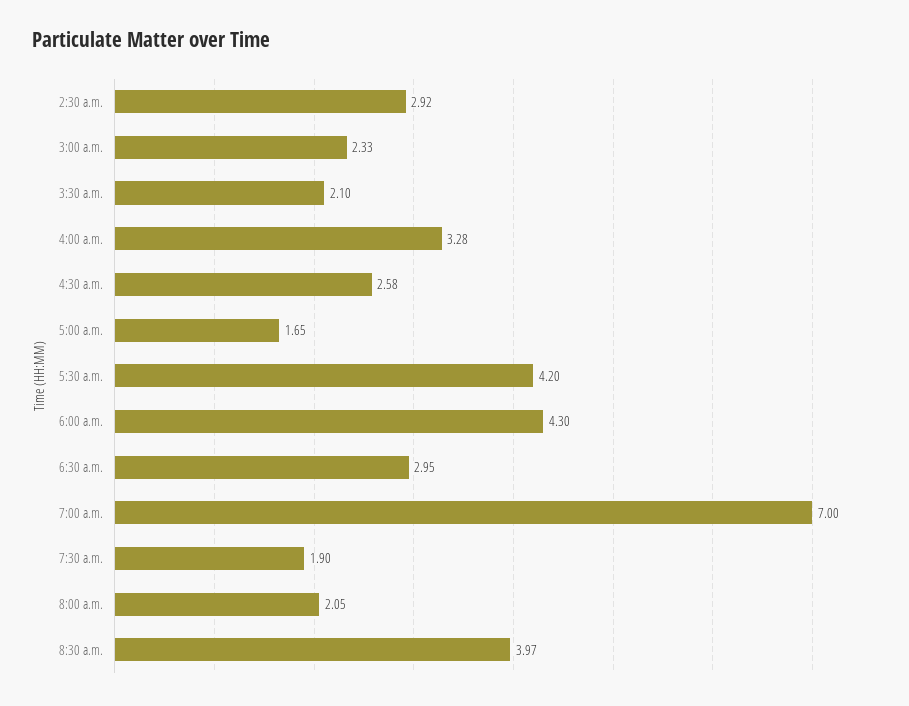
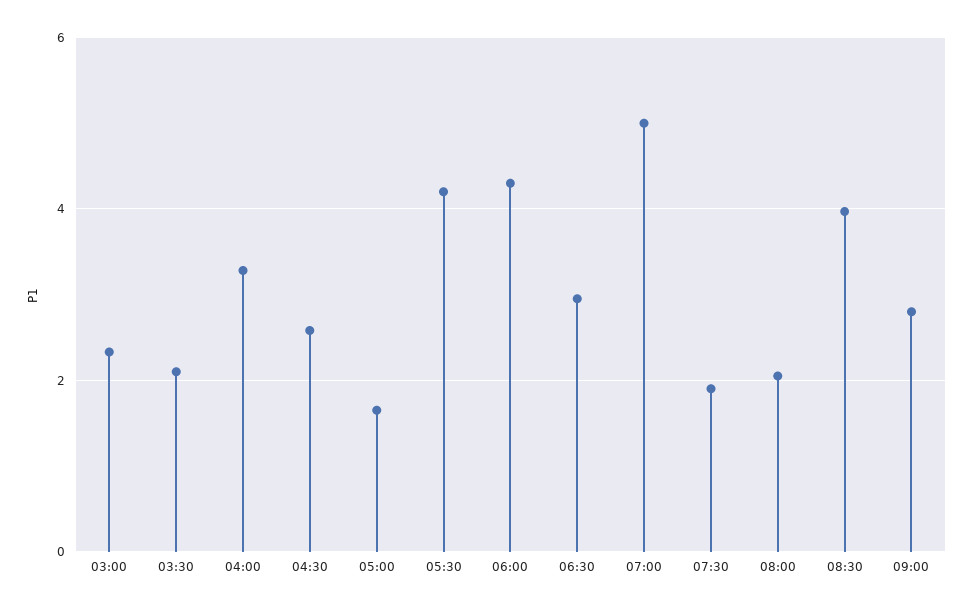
2:30 a.m.: 2.92 -> none
7:00 a.m.: 7 -> 5
09:00: none -> 2.8

